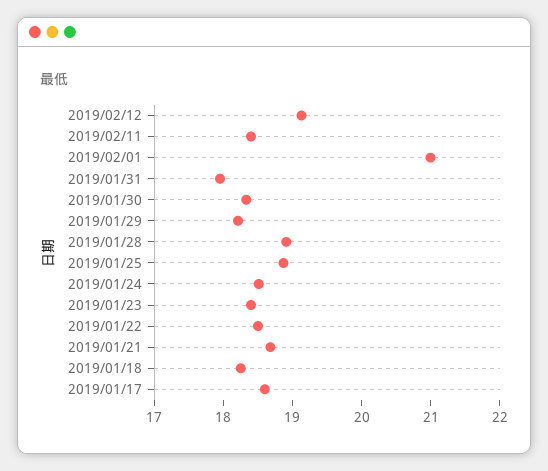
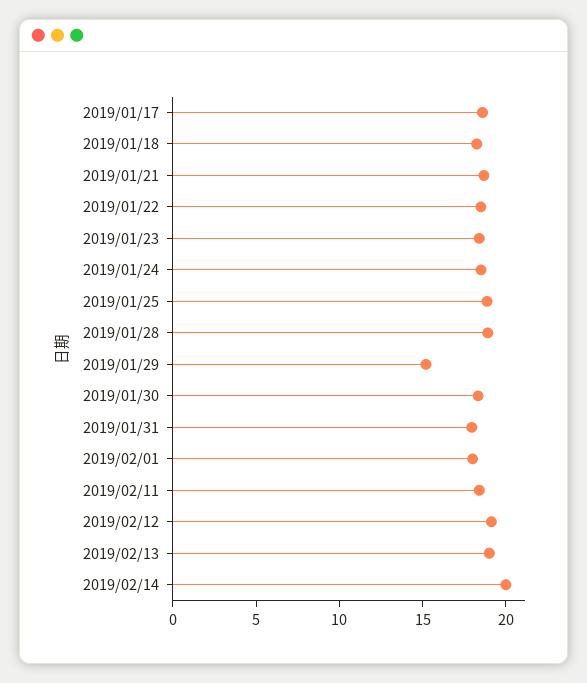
2019/02/01: 21 -> 18
2019/01/29: 18.2 -> 15
2019/02/13: none -> 19
2019/02/14: none -> 20

